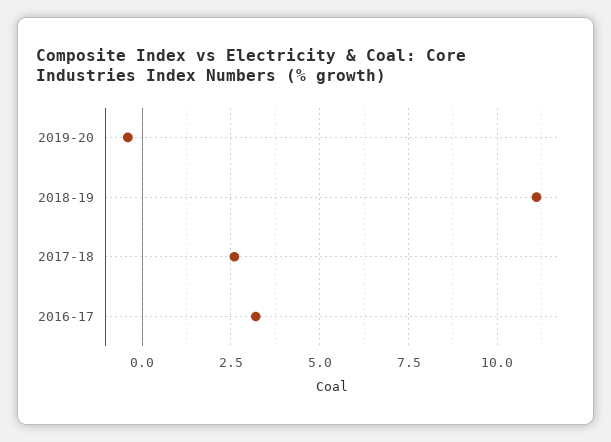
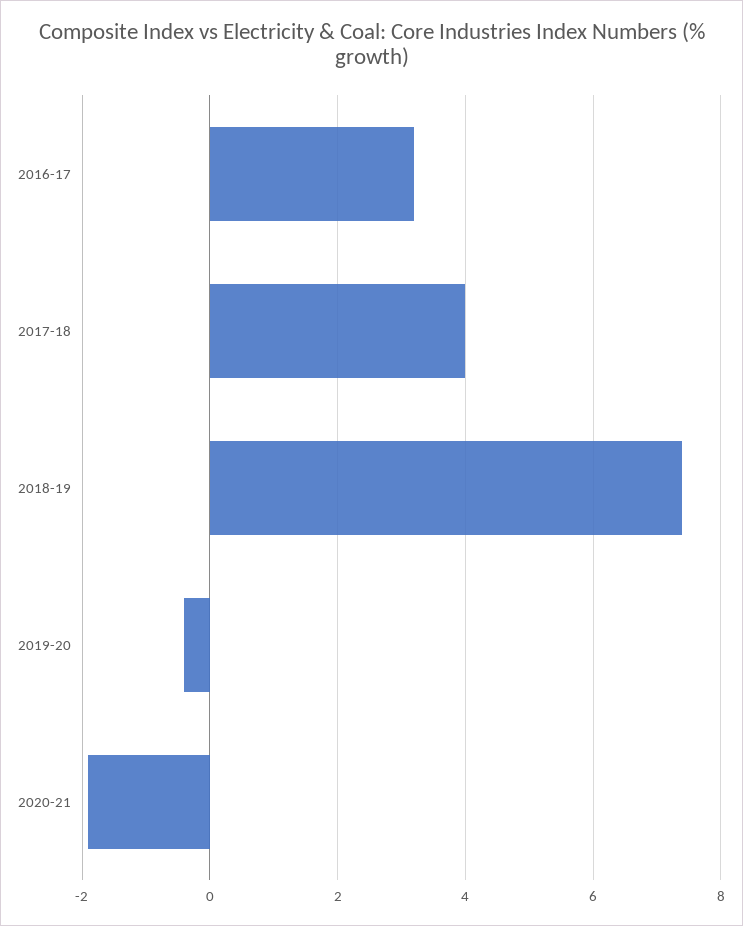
2018-19: 11 -> 7.5
2017-18: 2.5 -> 4
2020-21: none -> -2

